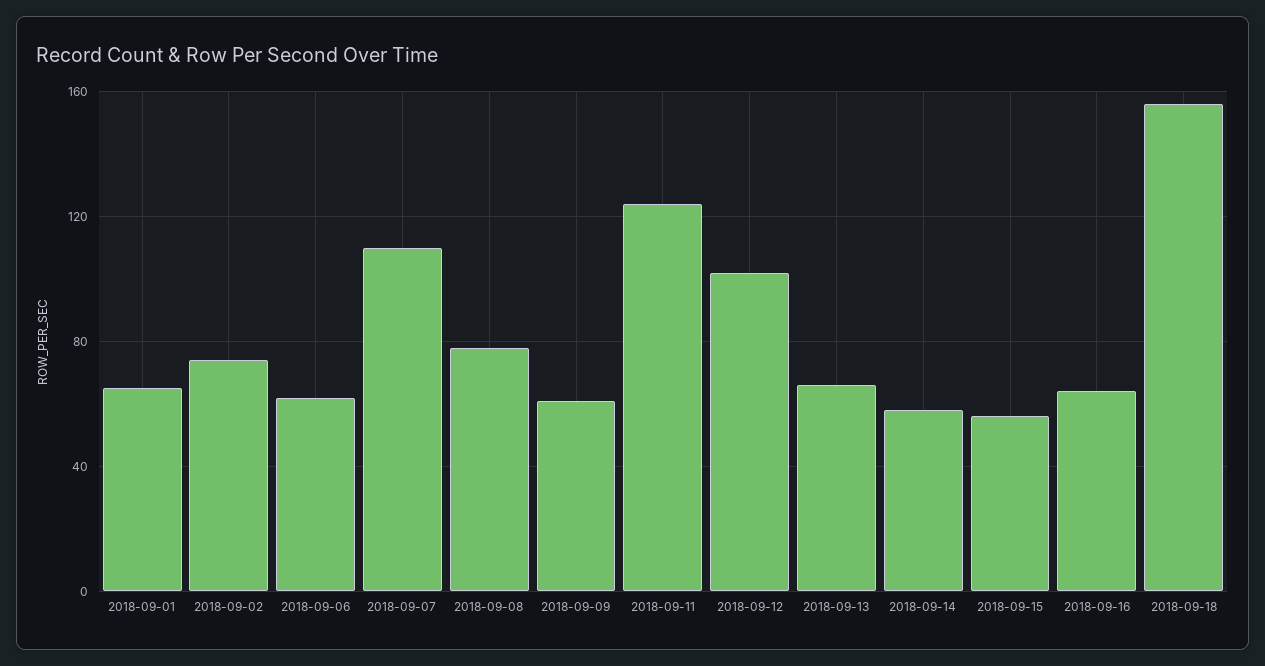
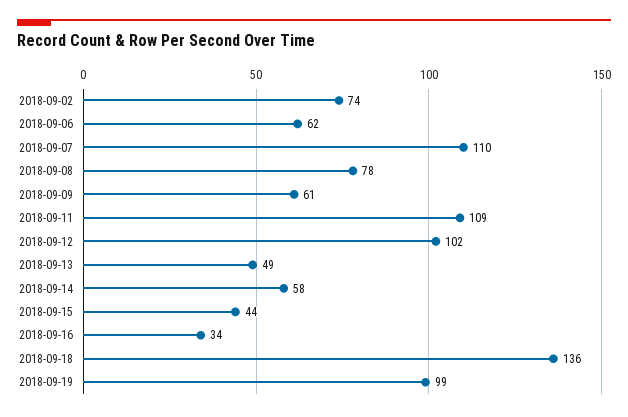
2018-09-01: 65 -> none
2018-09-11: 125 -> 109
2018-09-13: 65 -> 49
2018-09-15: 55 -> 44
2018-09-16: 65 -> 34
2018-09-18: 155 -> 136
2018-09-19: none -> 99

